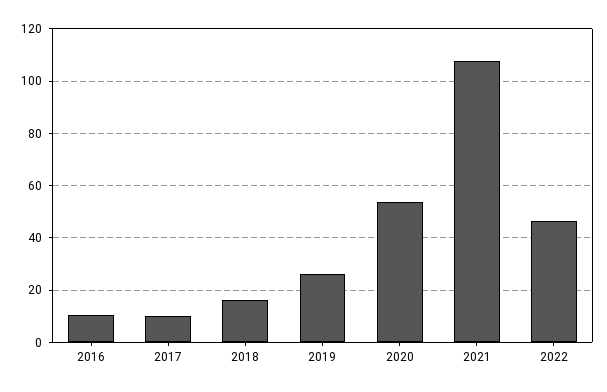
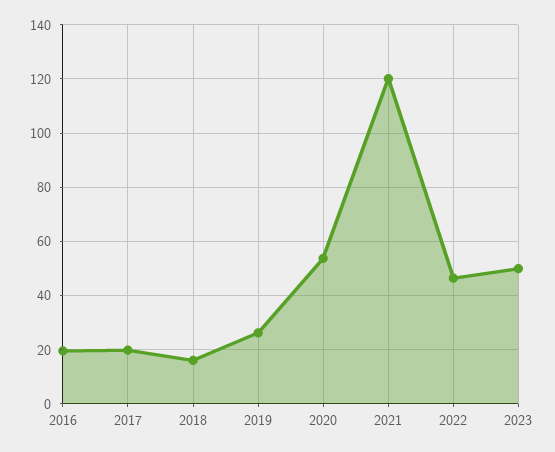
2016: 10 -> 20
2017: 10 -> 20
2021: 107.5 -> 120
2023: none -> 50

